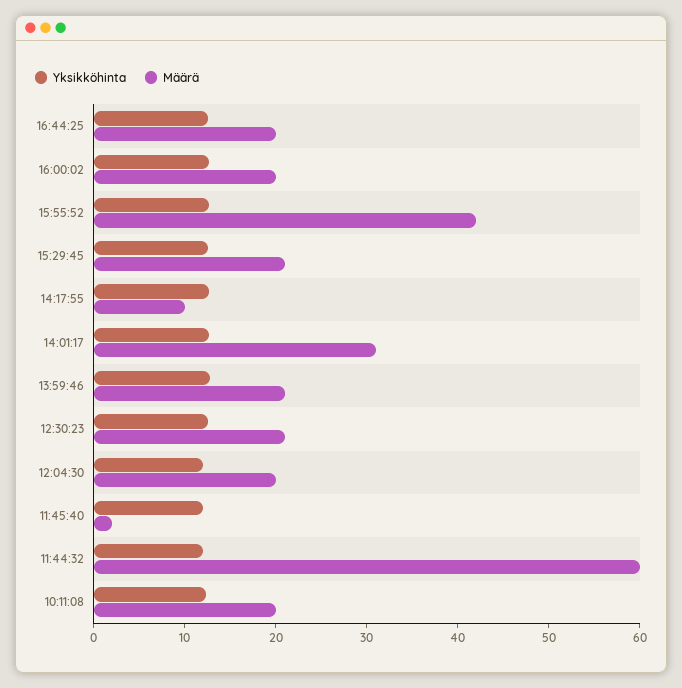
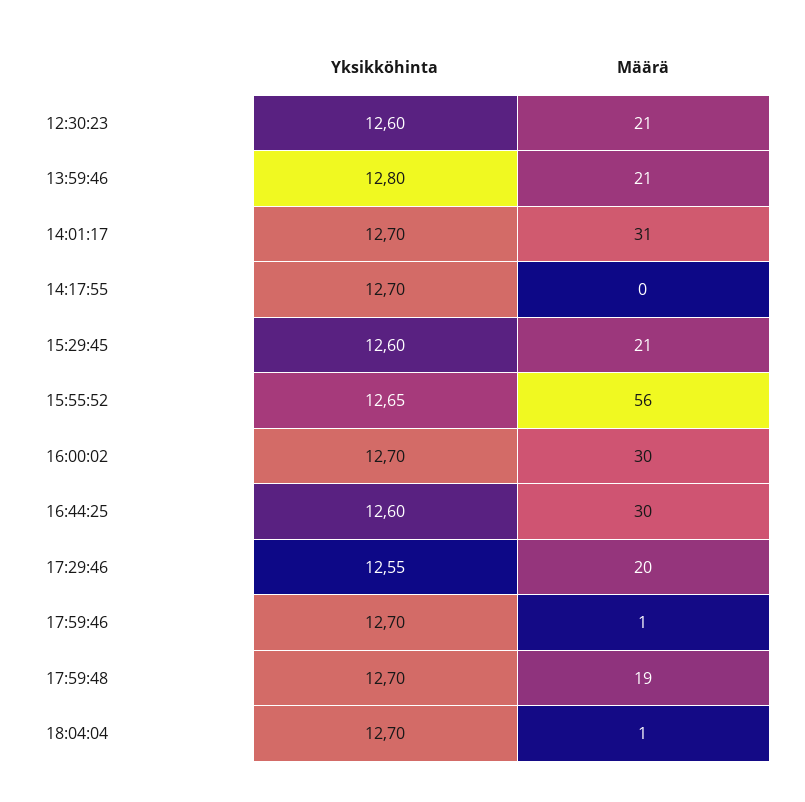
Määrä, 16:44:25: 20 -> 30
Määrä, 16:00:02: 20 -> 30
Määrä, 15:55:52: 42 -> 56
Määrä, 14:17:55: 10 -> 0
Yksikköhinta, 12:04:30: 12 -> none
Määrä, 12:04:30: 20 -> none
Yksikköhinta, 11:45:40: 12 -> none
Määrä, 11:45:40: 2 -> none
Yksikköhinta, 11:44:32: 12 -> none
Määrä, 11:44:32: 60 -> none
Yksikköhinta, 10:11:08: 12 -> none
Määrä, 10:11:08: 20 -> none
Yksikköhinta, 17:29:46: none -> 12.55
Määrä, 17:29:46: none -> 20
Yksikköhinta, 17:59:46: none -> 12.7
Määrä, 17:59:46: none -> 1
Yksikköhinta, 17:59:48: none -> 12.7
Määrä, 17:59:48: none -> 19
Yksikköhinta, 18:04:04: none -> 12.7
Määrä, 18:04:04: none -> 1

